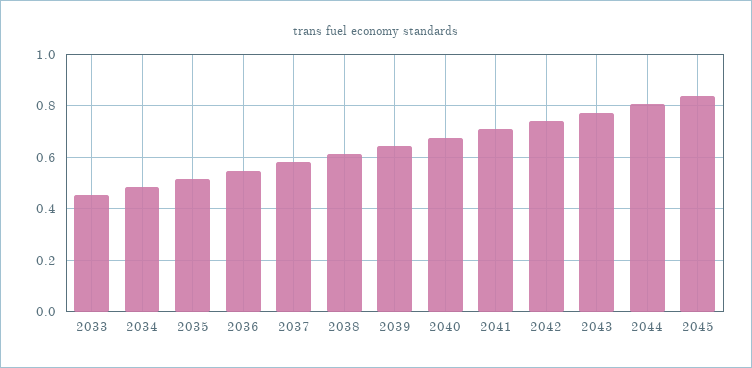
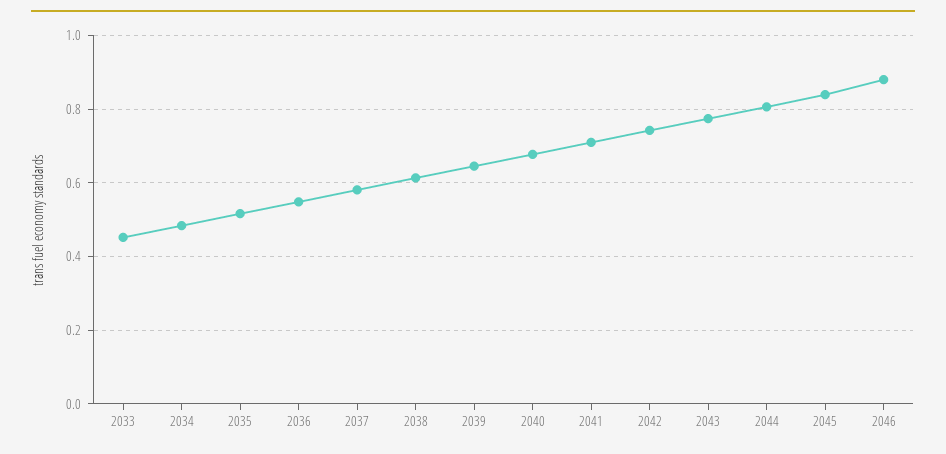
2046: none -> 0.88

